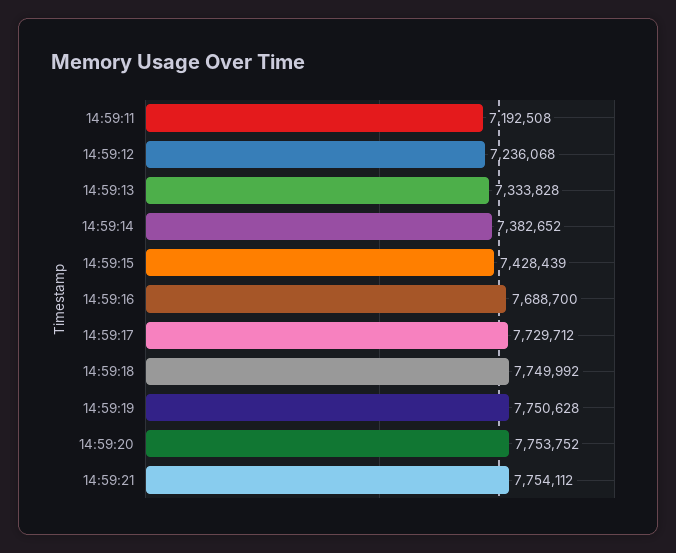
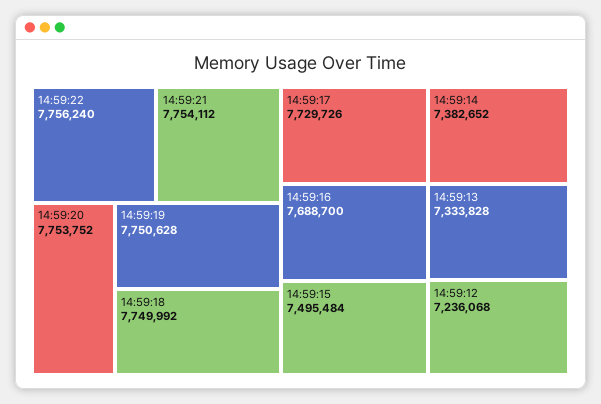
14:59:11: 7192508 -> none
14:59:15: 7428439 -> 7495484
14:59:17: 7729712 -> 7729726
14:59:22: none -> 7756240

